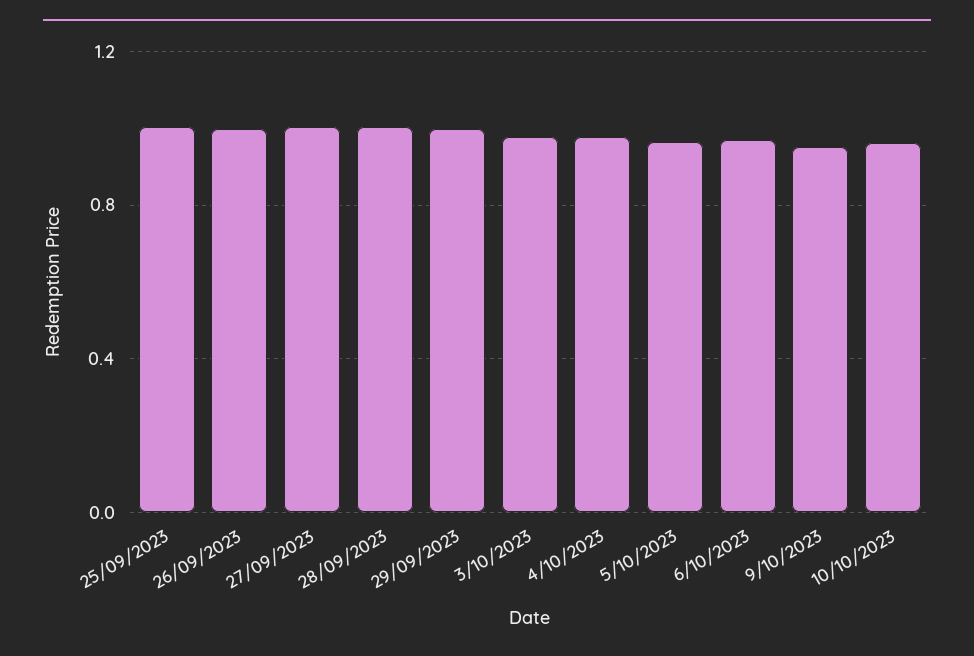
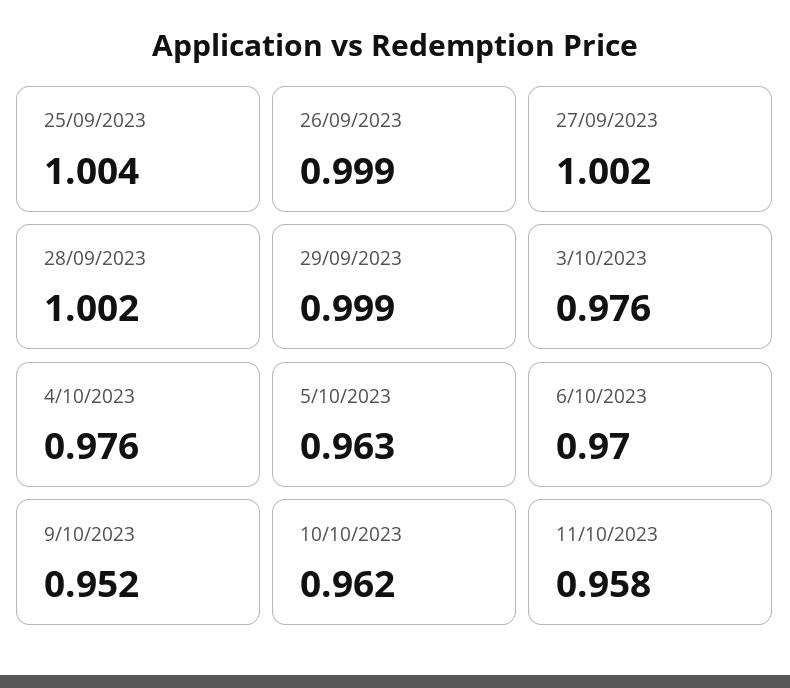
11/10/2023: none -> 0.958

